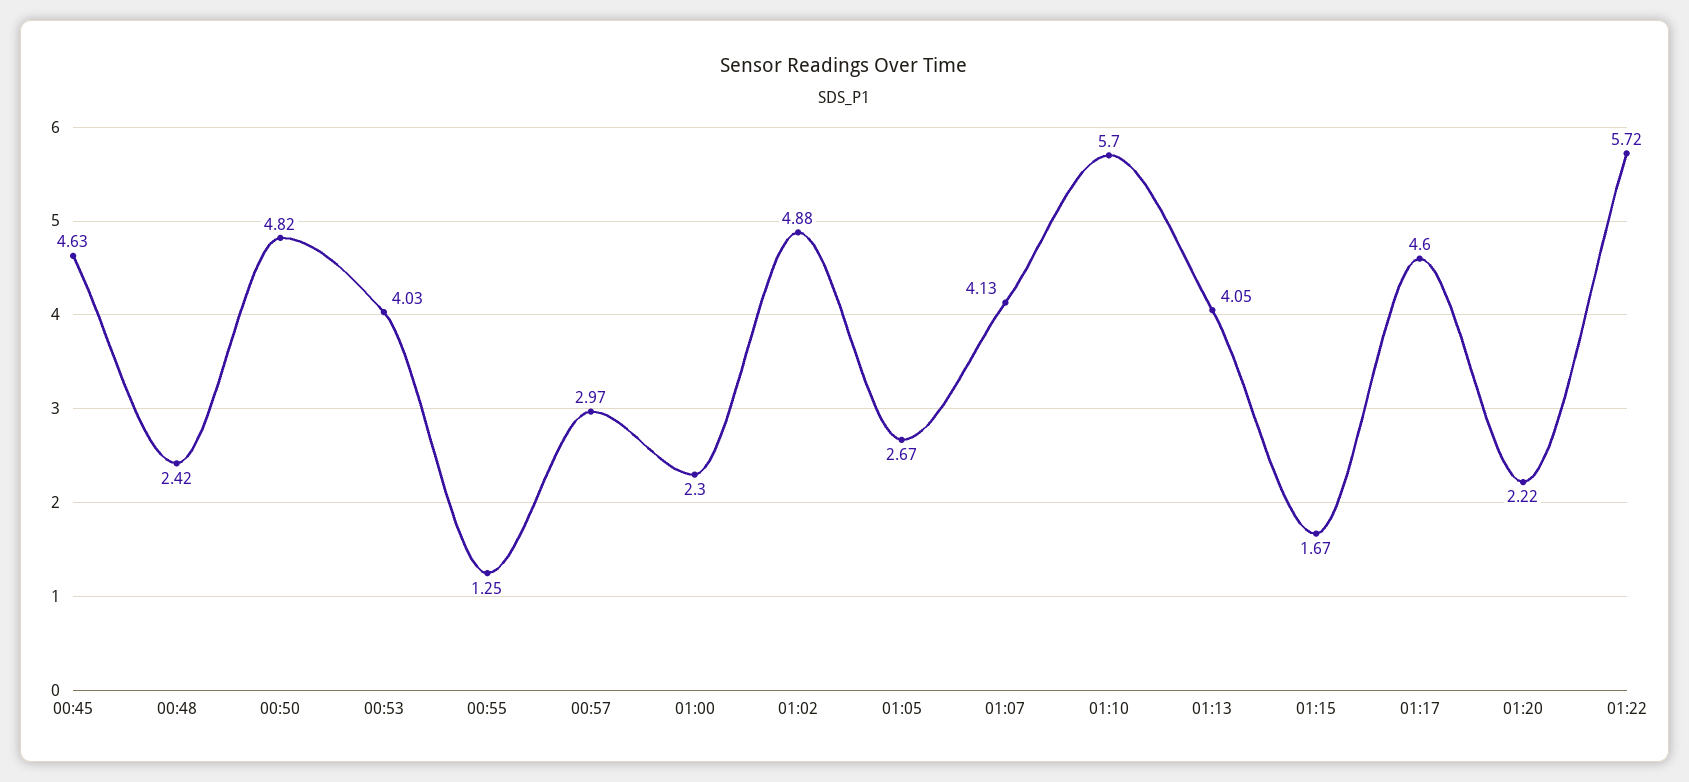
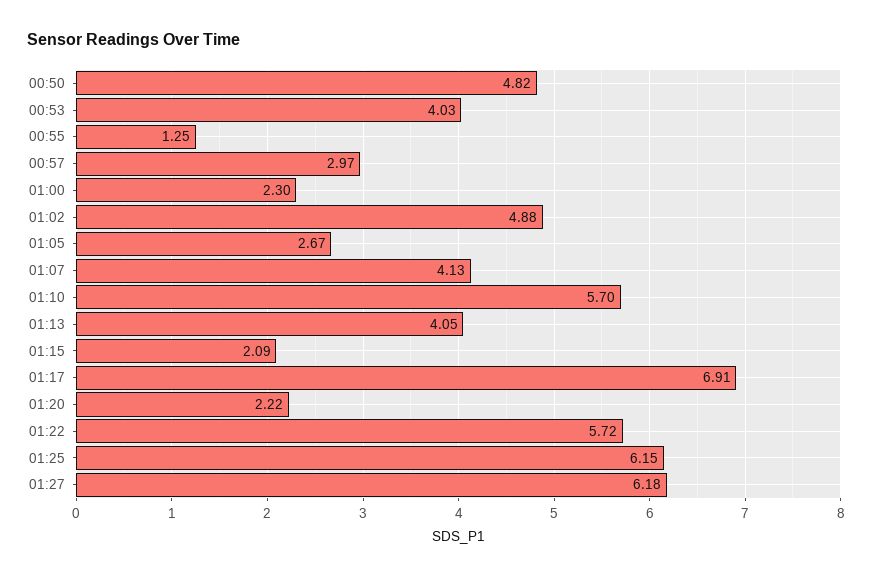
00:45: 4.63 -> none
00:48: 2.42 -> none
01:15: 1.67 -> 2.09
01:17: 4.6 -> 6.91
01:25: none -> 6.15
01:27: none -> 6.18

